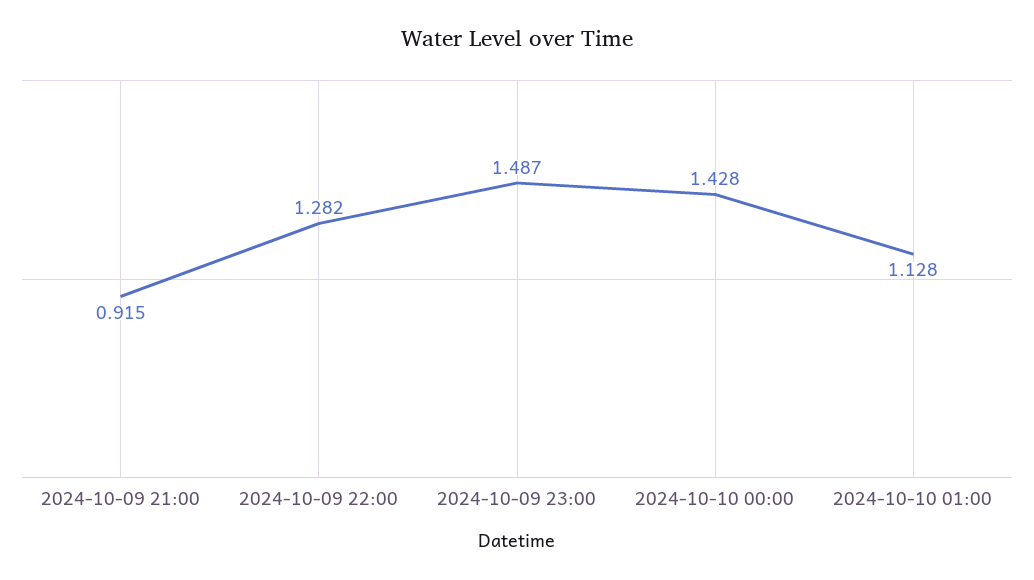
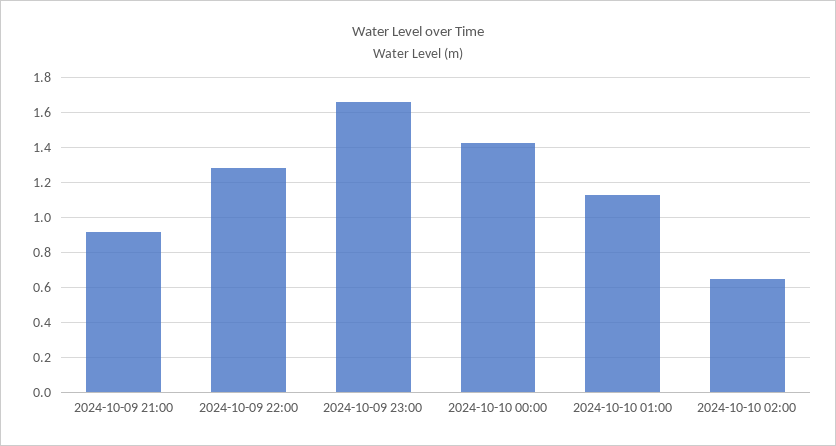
2024-10-09 23:00: 1.487 -> 1.65
2024-10-10 02:00: none -> 0.65

